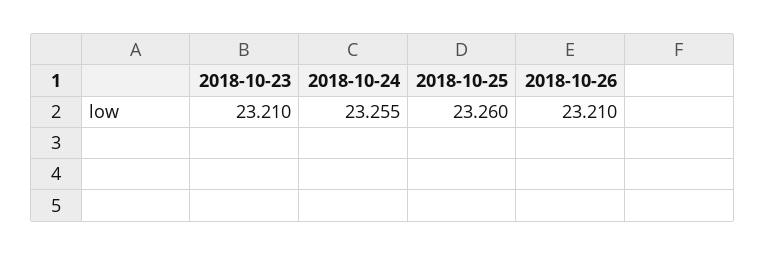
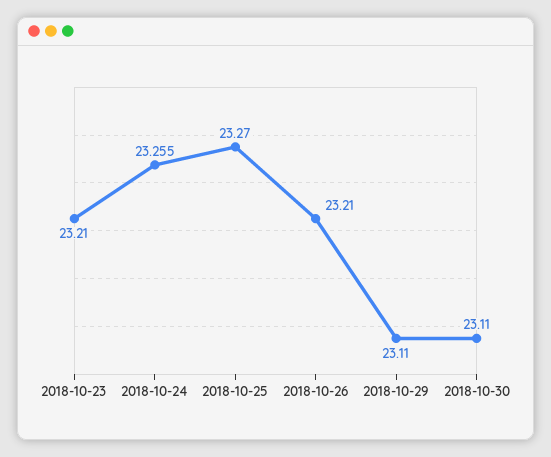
2018-10-25: 23.26 -> 23.27
2018-10-29: none -> 23.11
2018-10-30: none -> 23.11

